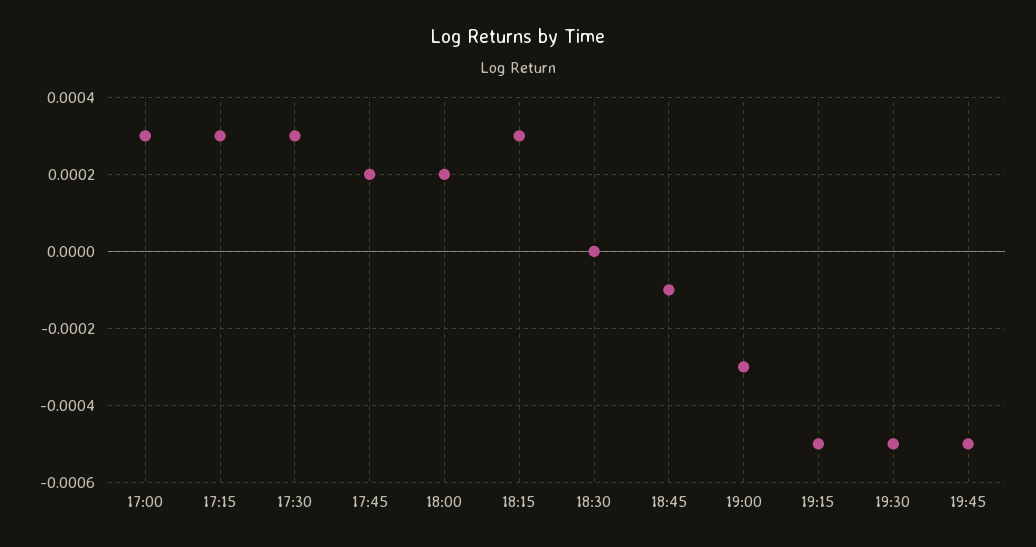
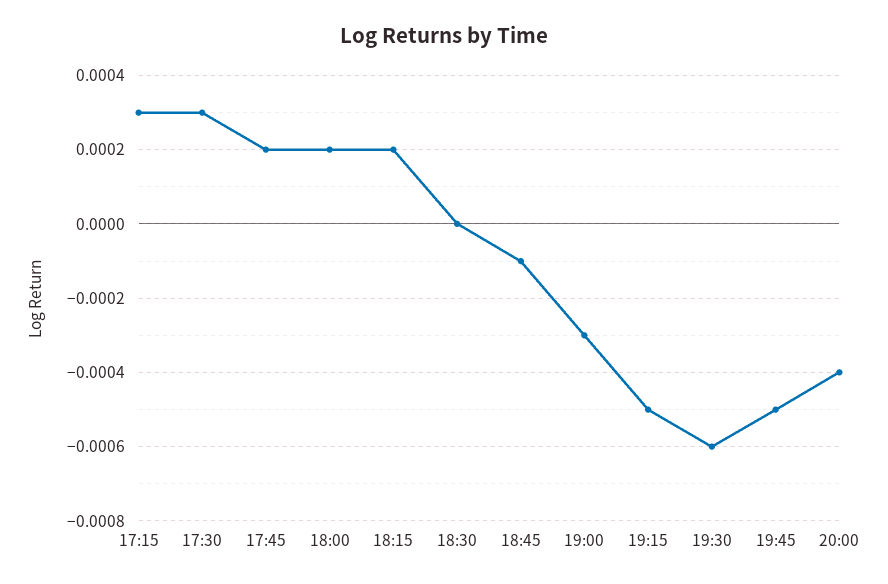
17:00: 0.0003 -> none
18:15: 0.0003 -> 0.0002
19:30: -0.0005 -> -0.0006
20:00: none -> -0.0004

